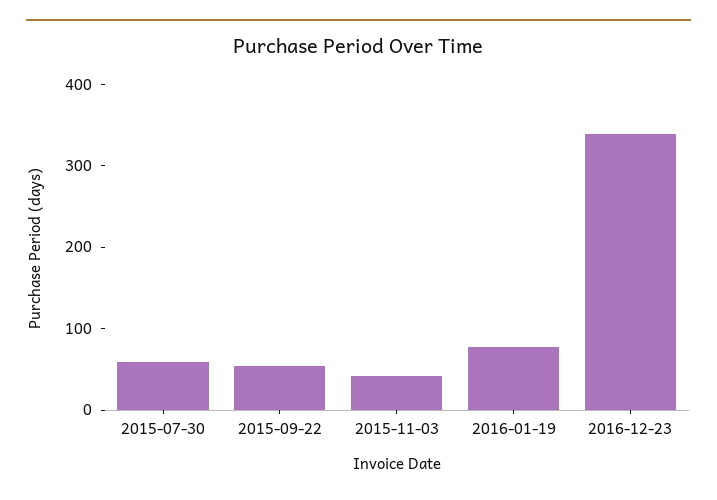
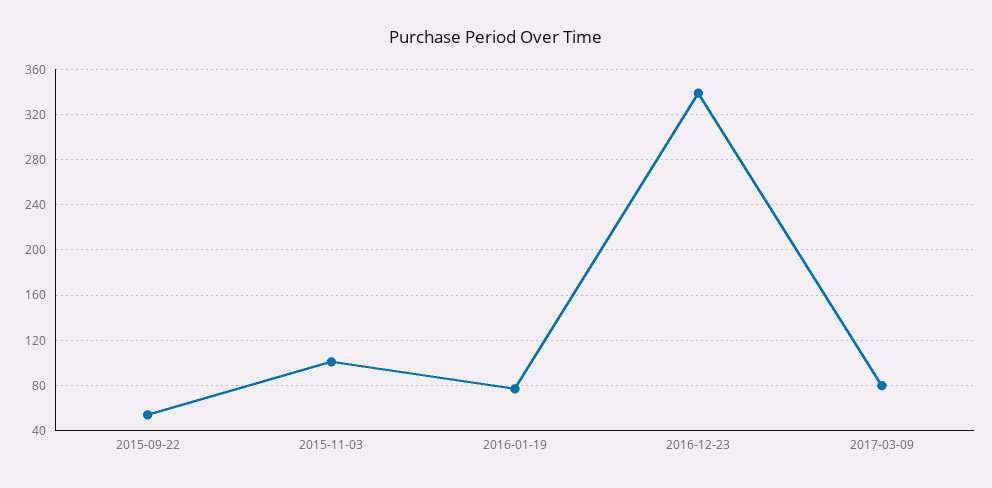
2015-07-30: 60 -> none
2015-11-03: 40 -> 100
2017-03-09: none -> 80

